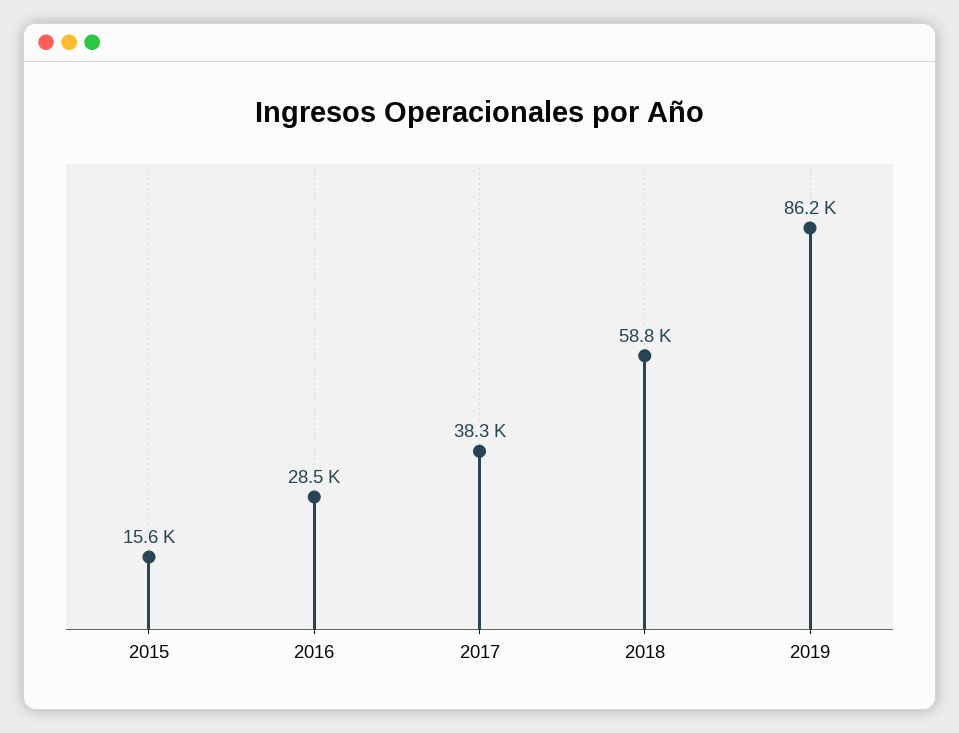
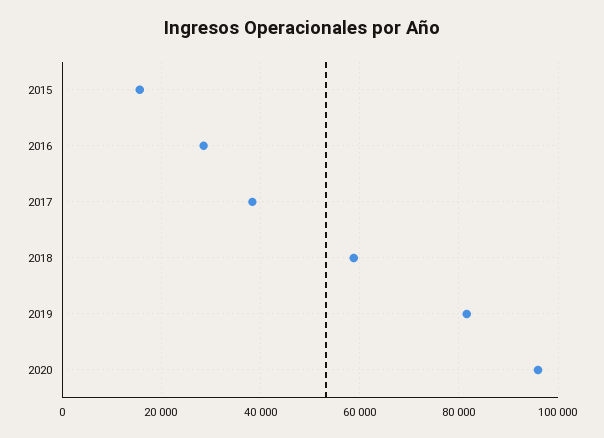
2019: 86200 -> 82000
2020: none -> 96000

